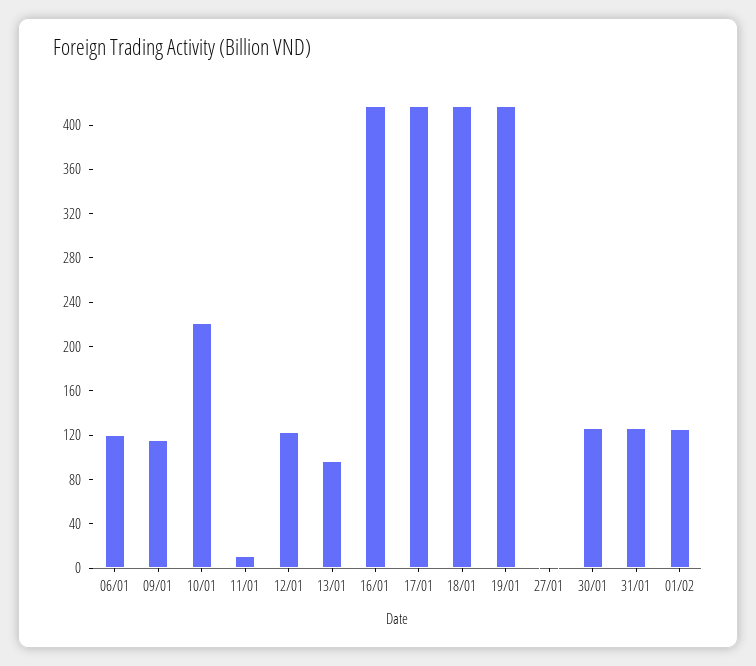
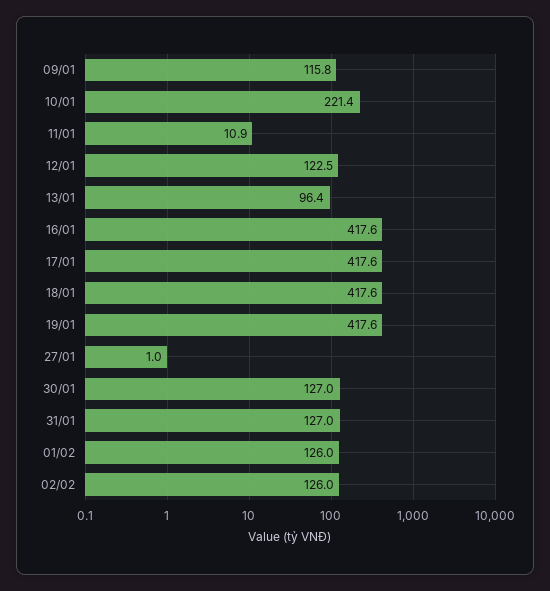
06/01: 120 -> none
02/02: none -> 126

